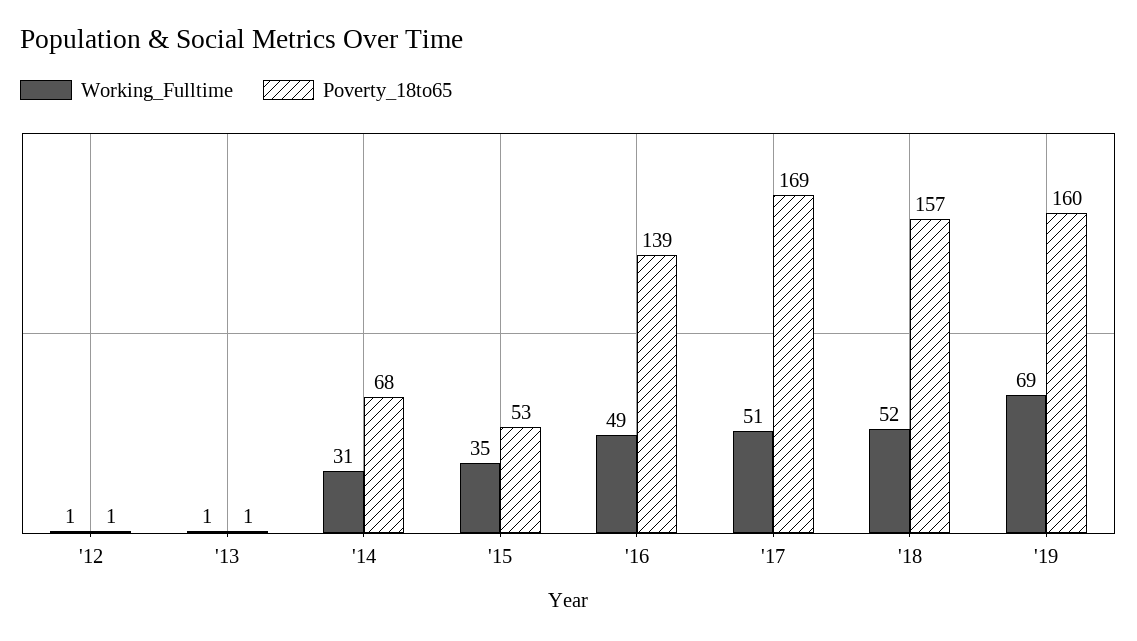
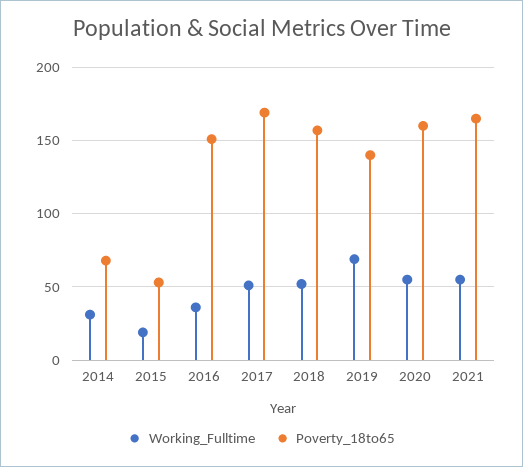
Working_Fulltime, '12: 1 -> none
Poverty_18to65, '12: 1 -> none
Working_Fulltime, '13: 1 -> none
Poverty_18to65, '13: 1 -> none
Working_Fulltime, '15: 35 -> 20
Working_Fulltime, '16: 49 -> 35
Poverty_18to65, '16: 139 -> 150
Poverty_18to65, '19: 160 -> 140
Working_Fulltime, 2020: none -> 55
Poverty_18to65, 2020: none -> 160
Working_Fulltime, 2021: none -> 55
Poverty_18to65, 2021: none -> 165

